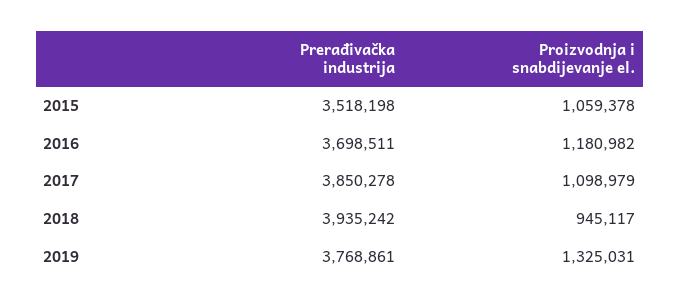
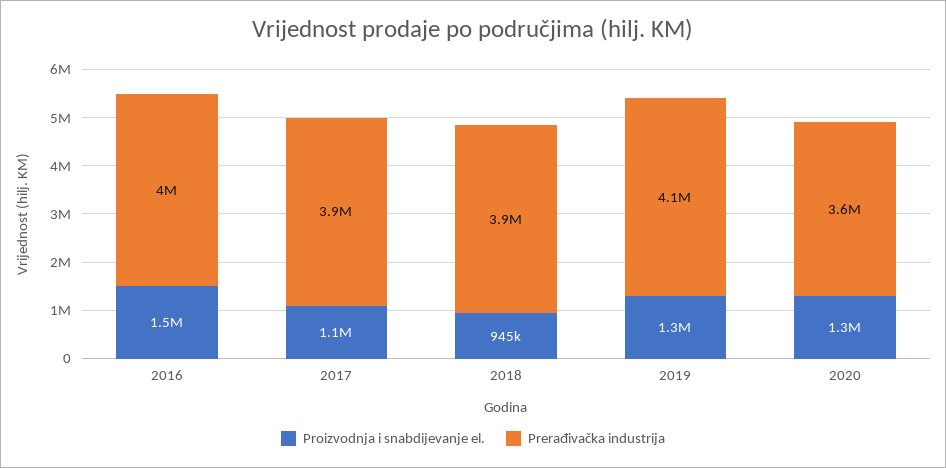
Prerađivačka industrija, 2015: 3518198 -> none
Proizvodnja i snabdijevanje el., 2015: 1059378 -> none
Prerađivačka industrija, 2016: 3698511 -> 4000000
Proizvodnja i snabdijevanje el., 2016: 1180982 -> 1500000
Prerađivačka industrija, 2019: 3768861 -> 4100000
Proizvodnja i snabdijevanje el., 2020: none -> 1300000
Prerađivačka industrija, 2020: none -> 3600000

